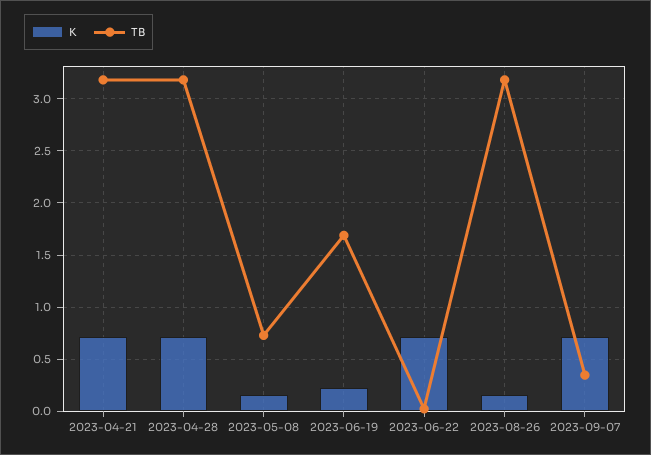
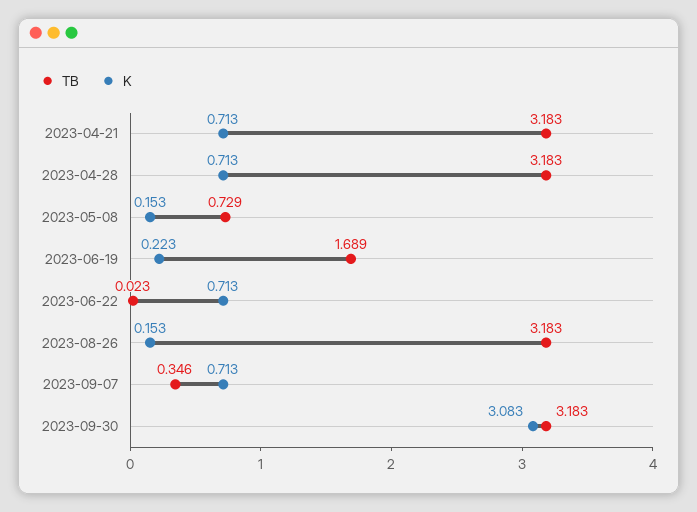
TB, 2023-09-30: none -> 3.183
K, 2023-09-30: none -> 3.083

